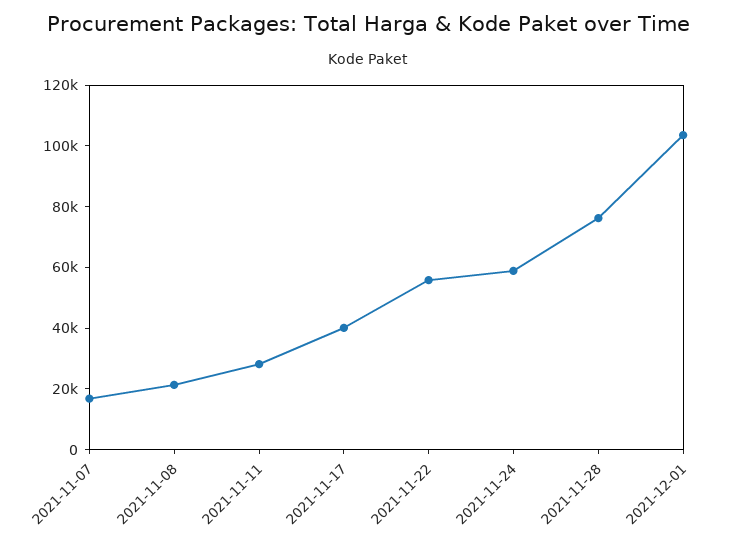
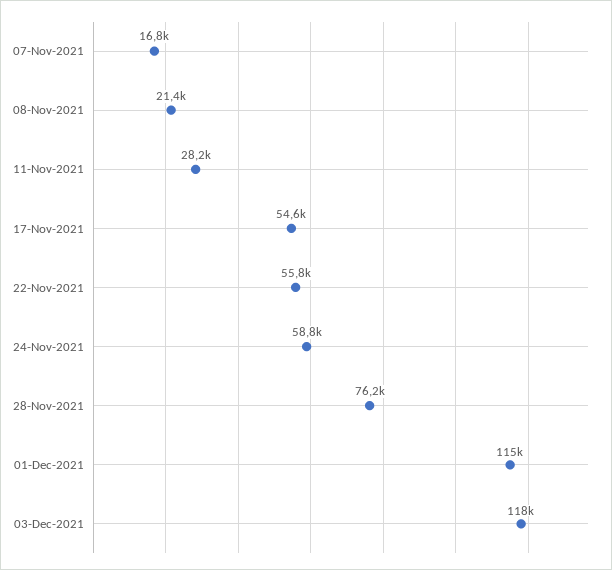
2021-11-17: 40000 -> 54600
2021-12-01: 105000 -> 115000
03-Dec-2021: none -> 118000

